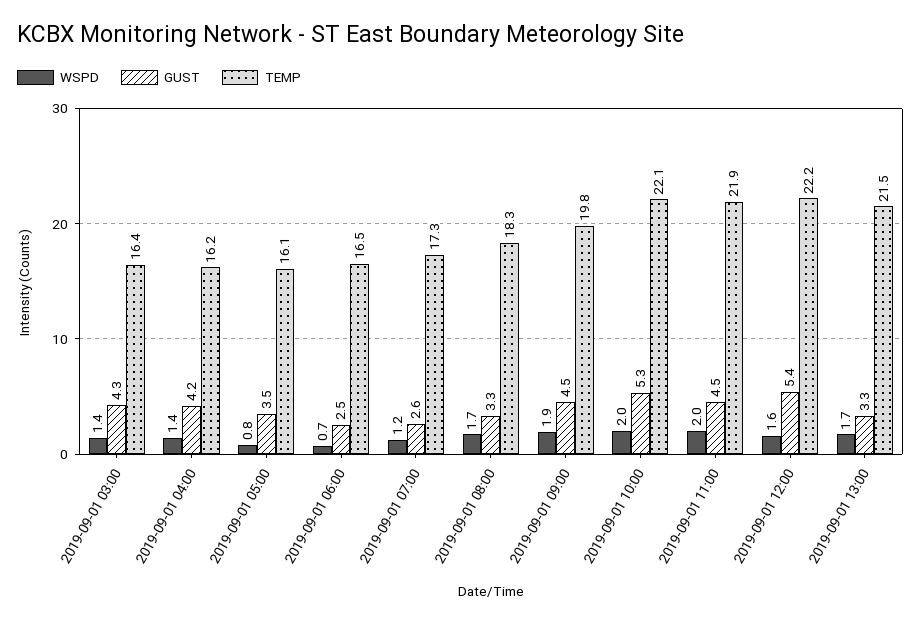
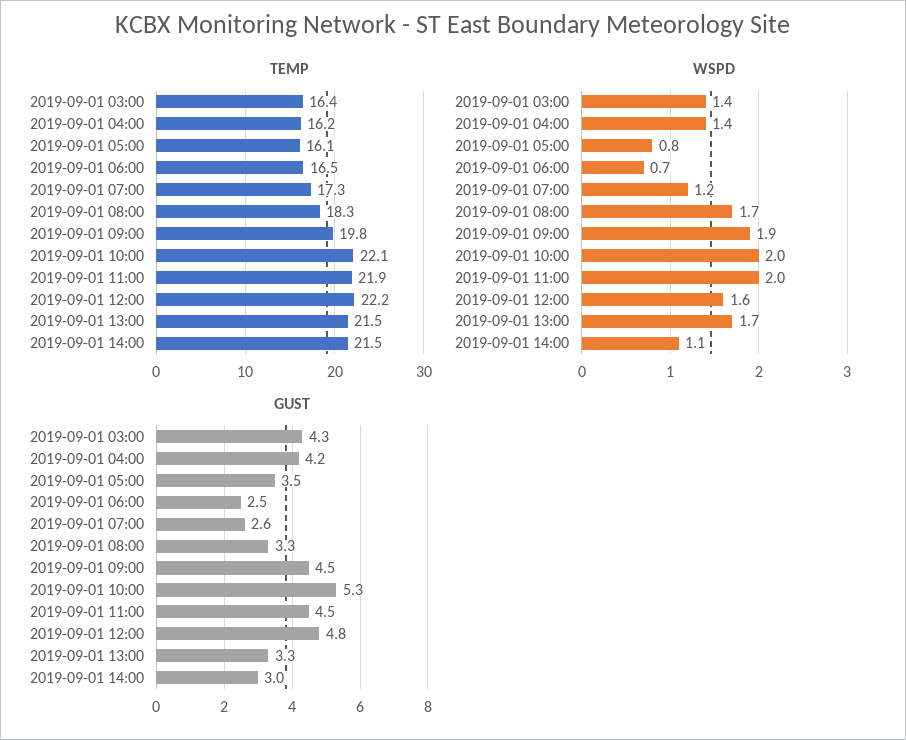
GUST, 2019-09-01 12:00: 5.4 -> 4.8
TEMP, 2019-09-01 14:00: none -> 21.5
WSPD, 2019-09-01 14:00: none -> 1.1
GUST, 2019-09-01 14:00: none -> 3

